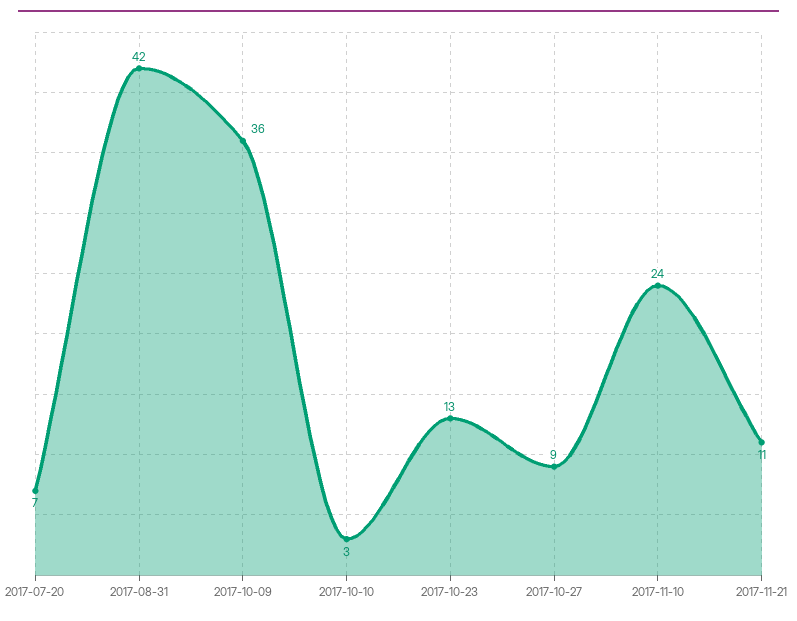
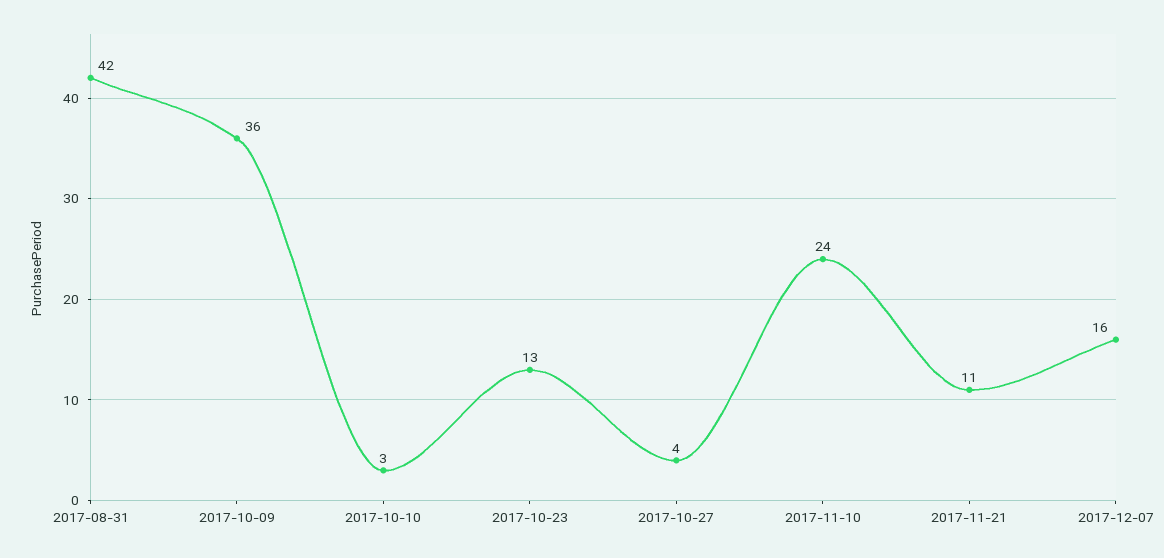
2017-07-20: 7 -> none
2017-10-27: 9 -> 4
2017-12-07: none -> 16

